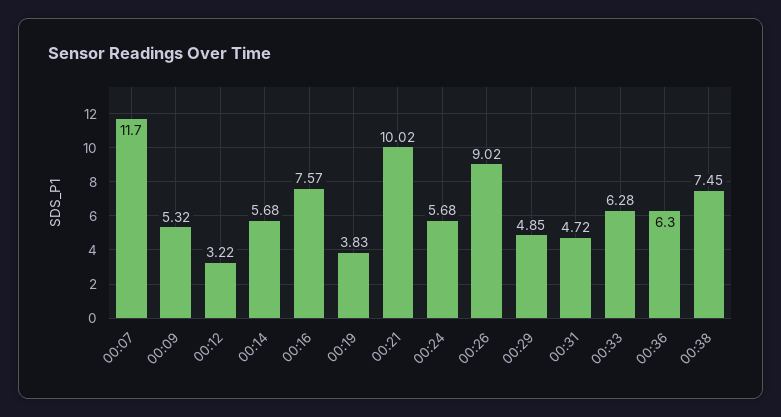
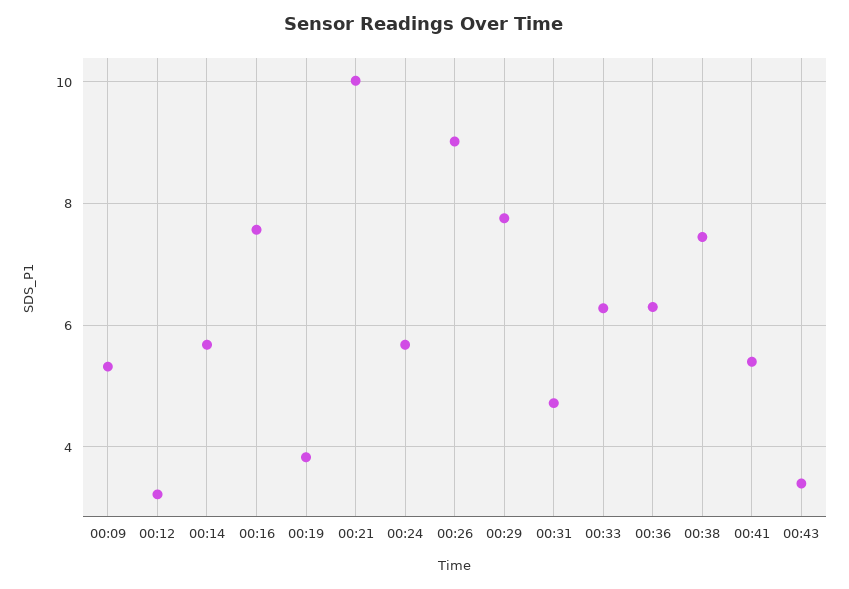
00:07: 11.7 -> none
00:29: 4.85 -> 7.8
00:41: none -> 5.4
00:43: none -> 3.4

